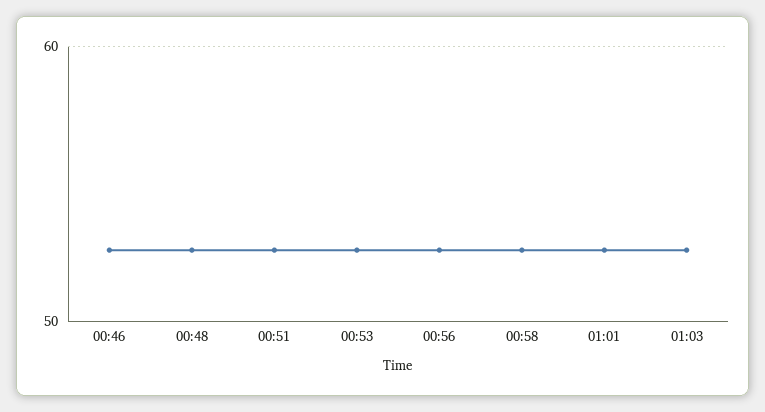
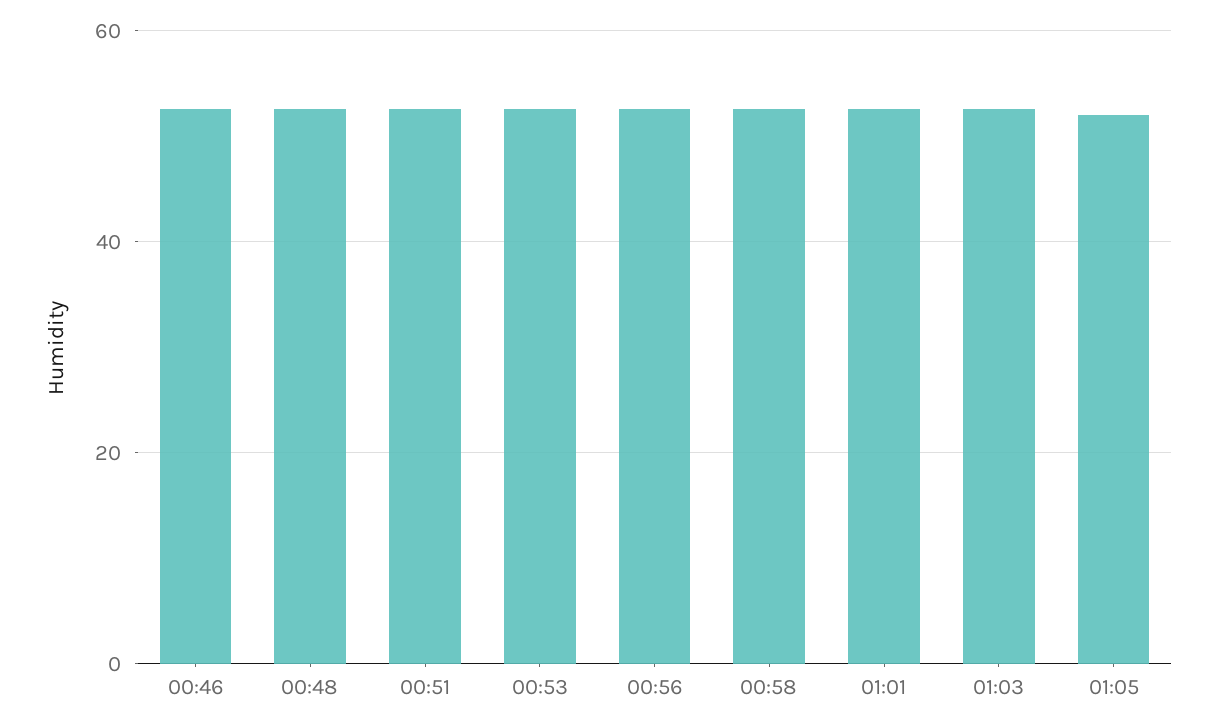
01:05: none -> 52

